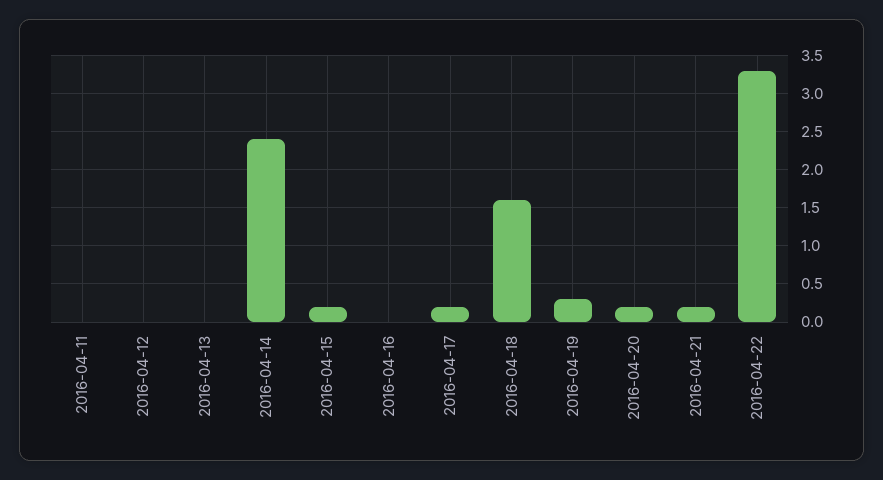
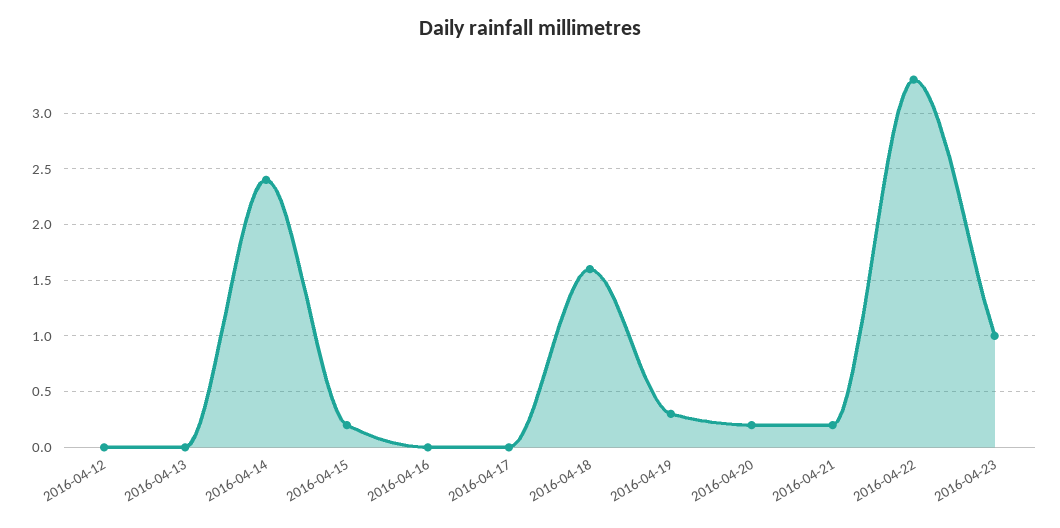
2016-04-11: 0 -> none
2016-04-17: 0.2 -> 0
2016-04-23: none -> 1

